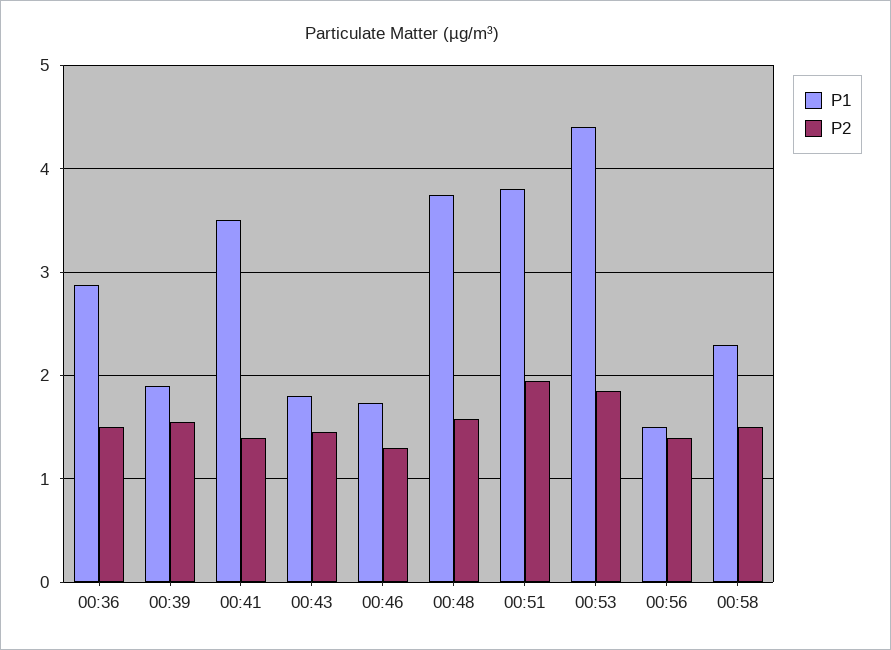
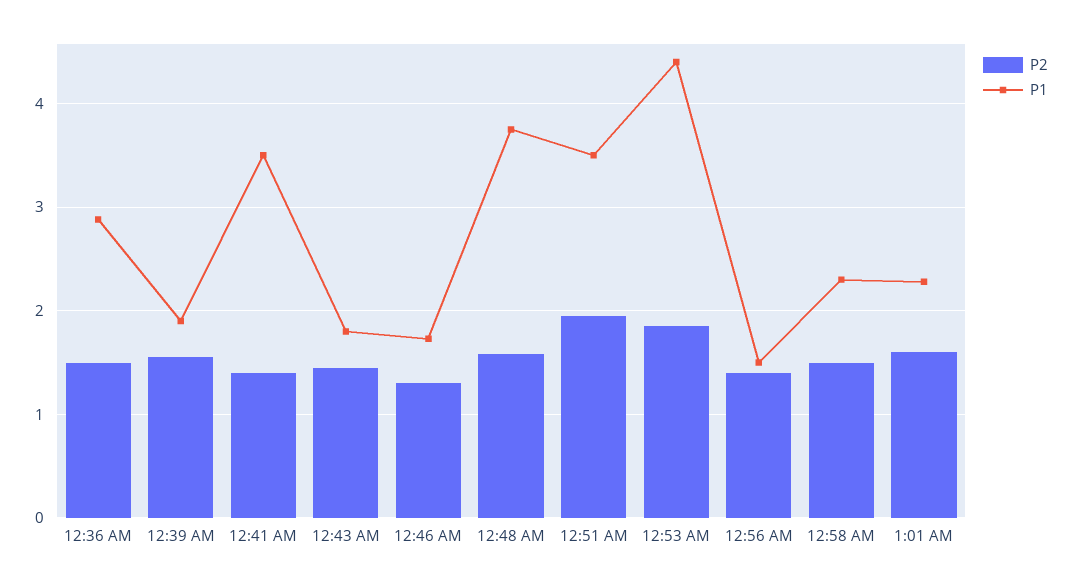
P1, 00:51: 3.8 -> 3.5
P2, 1:01 AM: none -> 1.6
P1, 1:01 AM: none -> 2.3

